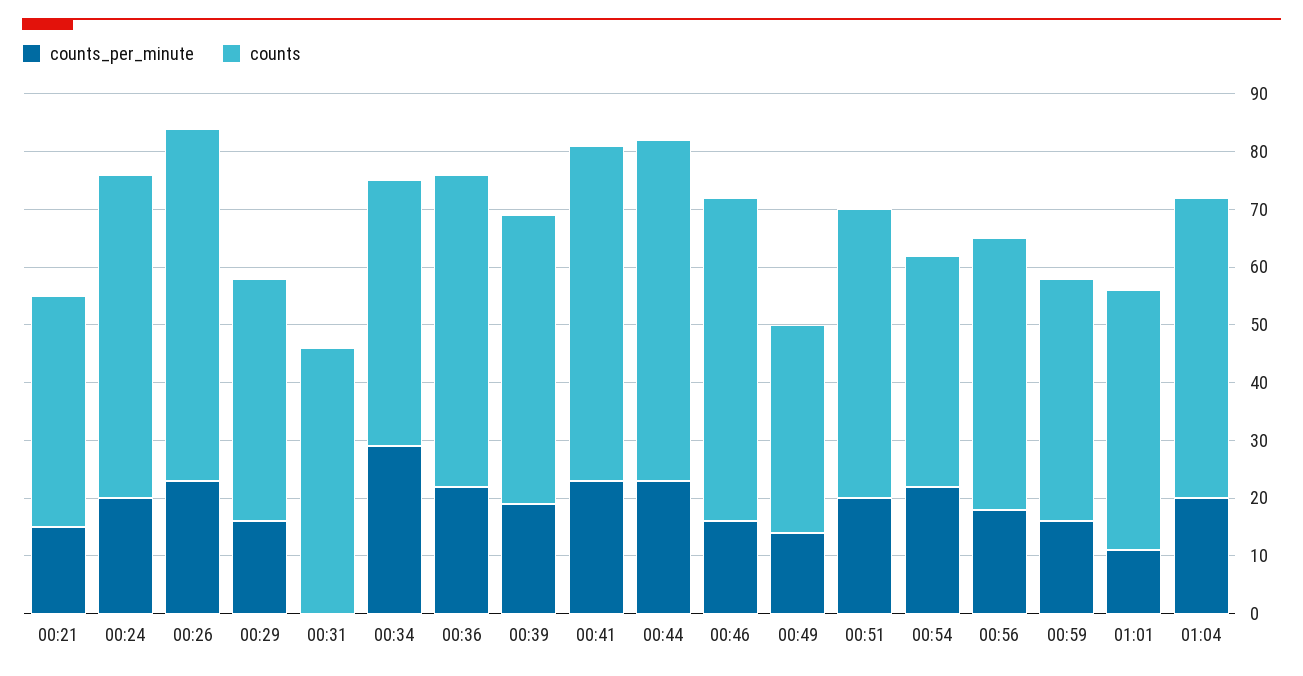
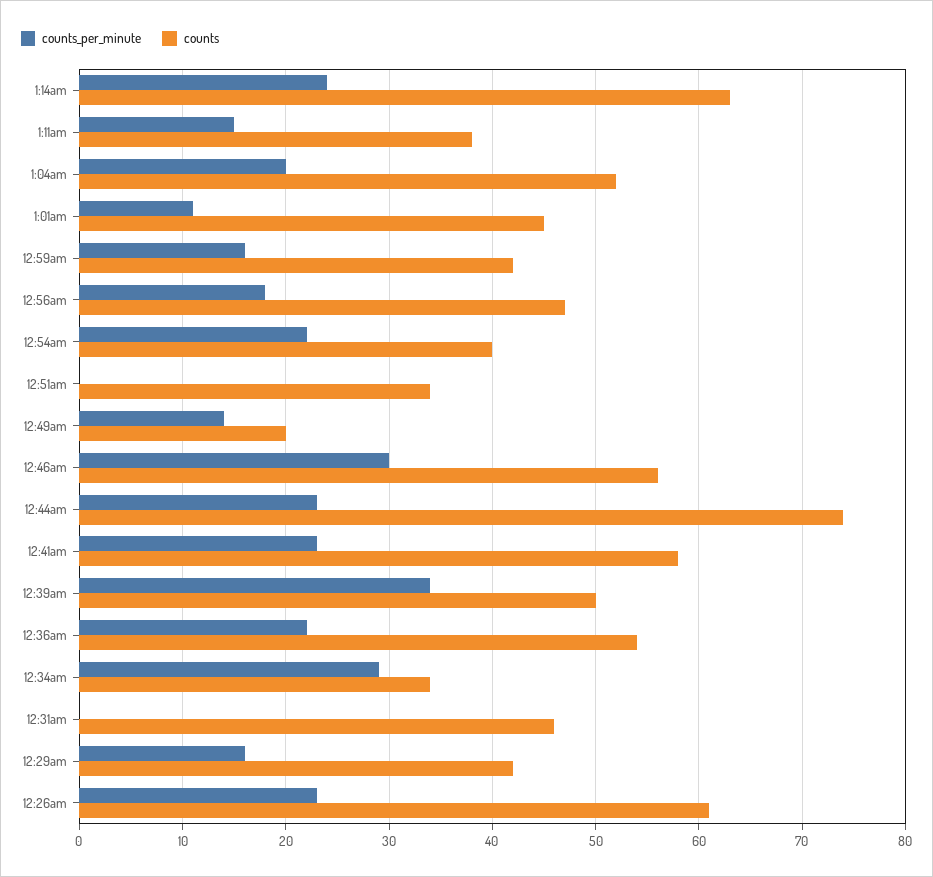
counts_per_minute, 00:21: 15 -> none
counts, 00:21: 40 -> none
counts_per_minute, 00:24: 20 -> none
counts, 00:24: 55 -> none
counts, 00:34: 45 -> 34
counts_per_minute, 00:39: 20 -> 34
counts, 00:44: 60 -> 74
counts_per_minute, 00:46: 15 -> 30
counts, 00:49: 35 -> 20
counts_per_minute, 00:51: 20 -> 0
counts, 00:51: 50 -> 34
counts_per_minute, 1:14am: none -> 24
counts, 1:14am: none -> 63
counts_per_minute, 1:11am: none -> 15
counts, 1:11am: none -> 38

